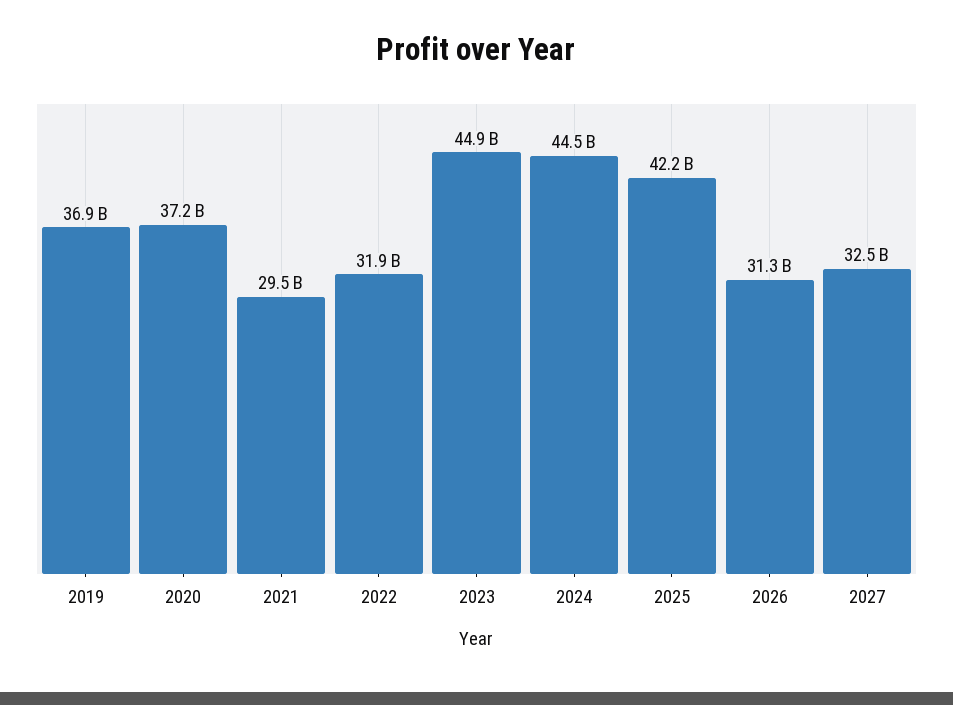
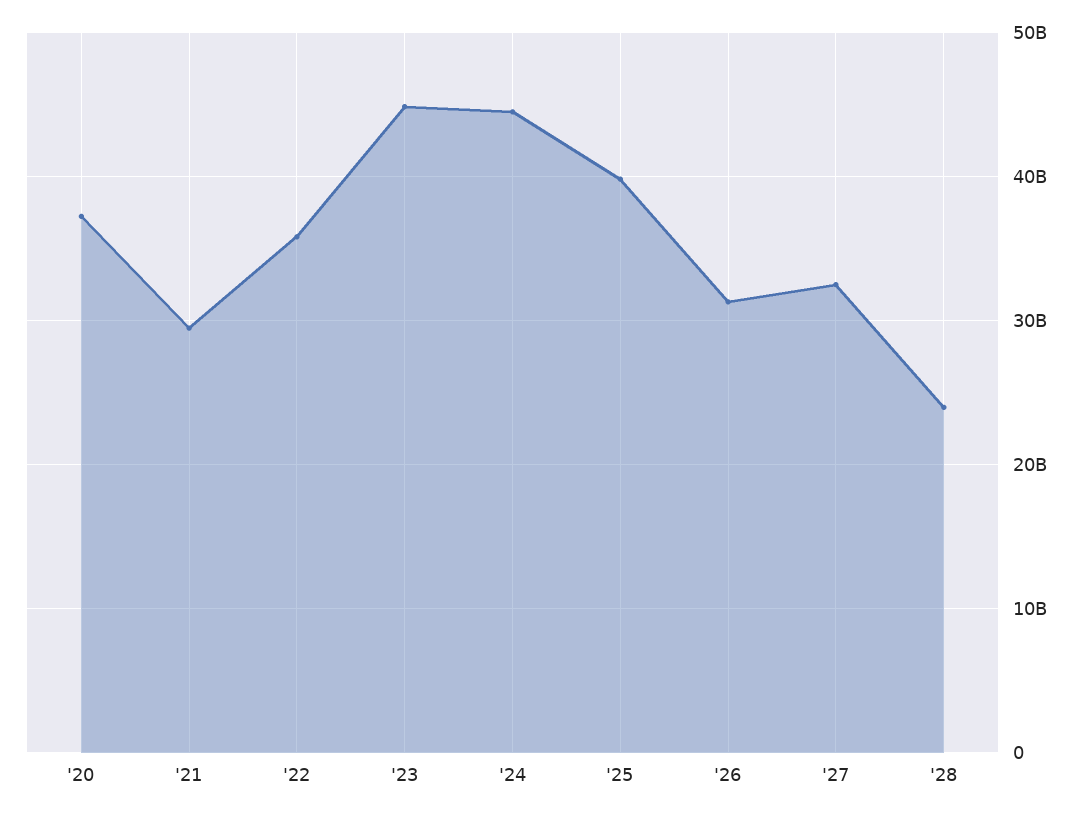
2019: 36900000000 -> none
2022: 31900000000 -> 36000000000
2025: 42200000000 -> 40000000000
'28: none -> 24000000000

